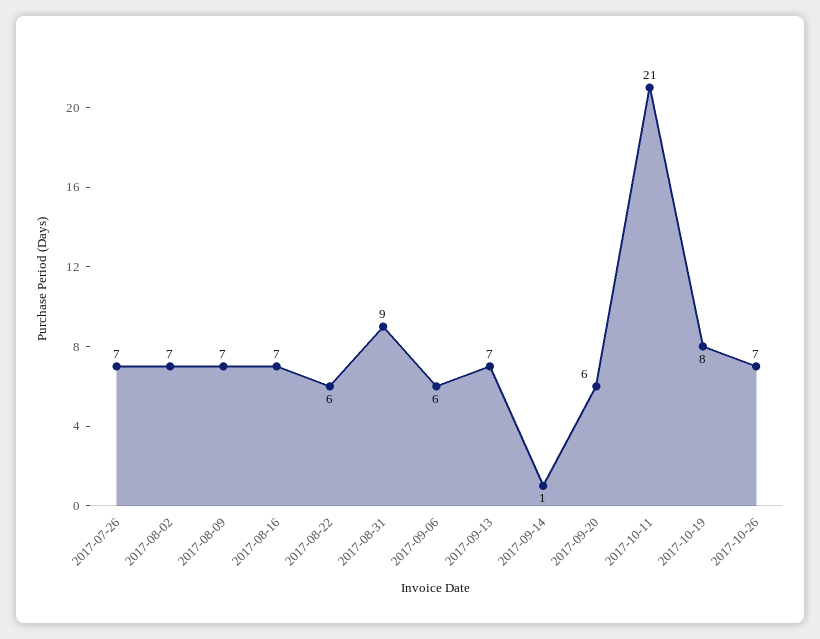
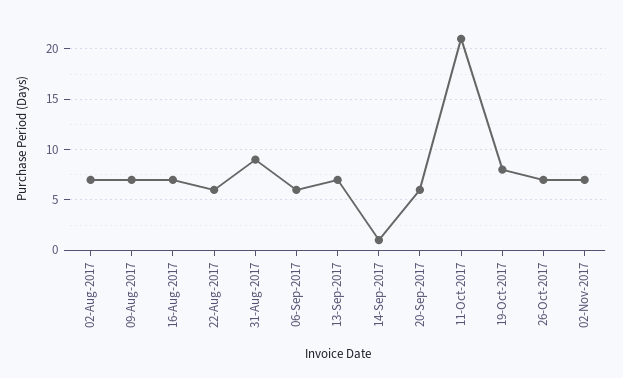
2017-07-26: 7 -> none
02-Nov-2017: none -> 7

